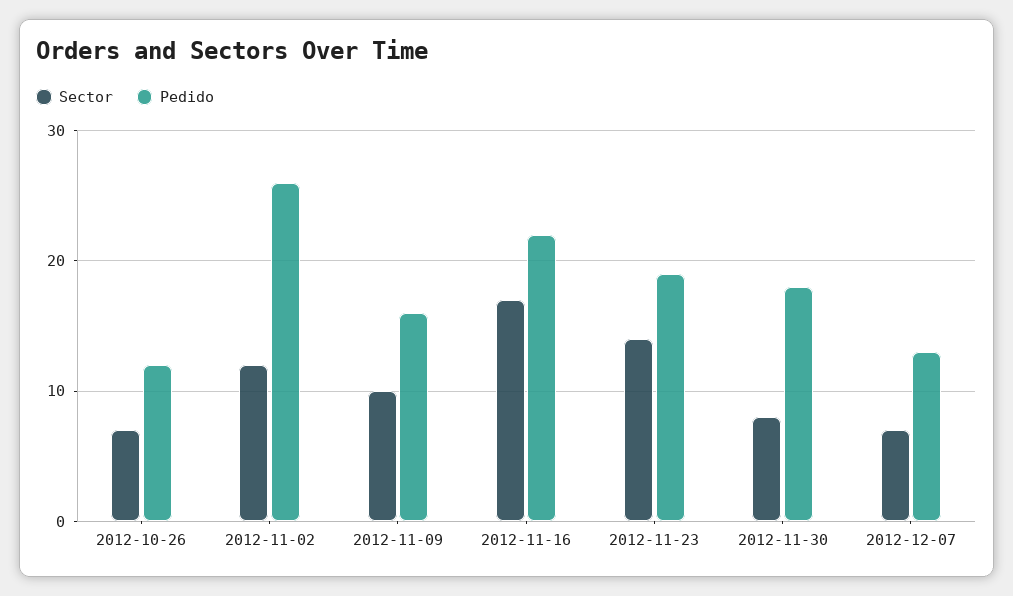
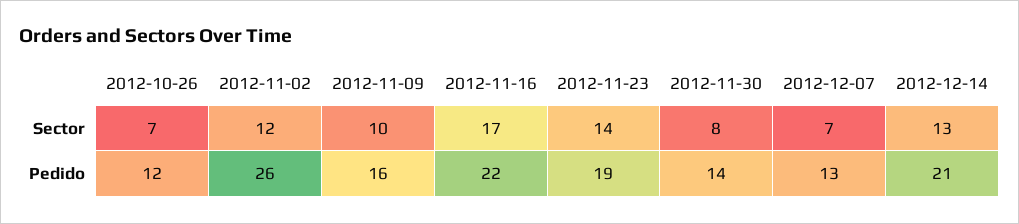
Pedido, 2012-11-30: 18 -> 14
Sector, 2012-12-14: none -> 13
Pedido, 2012-12-14: none -> 21

